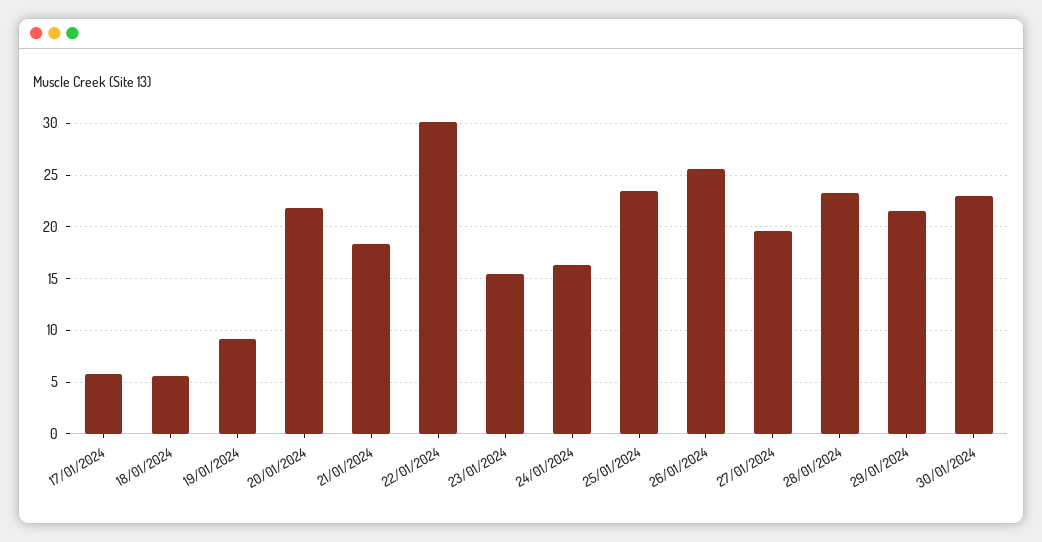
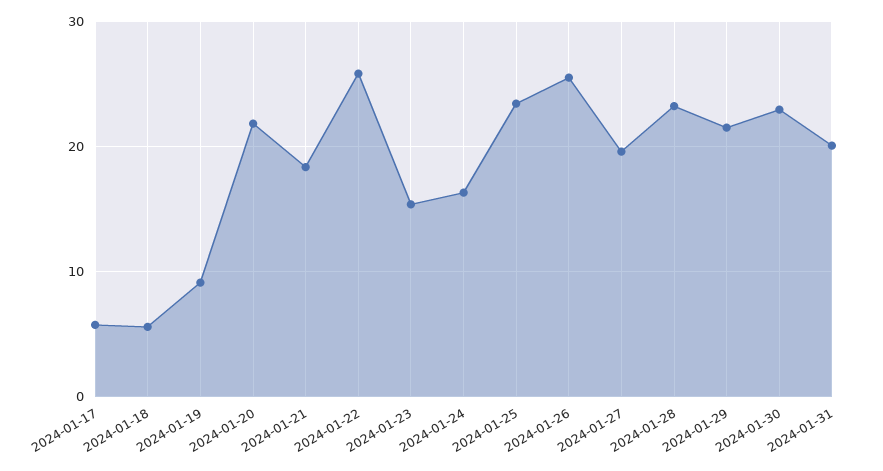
22/01/2024: 30 -> 26
2024-01-31: none -> 20

